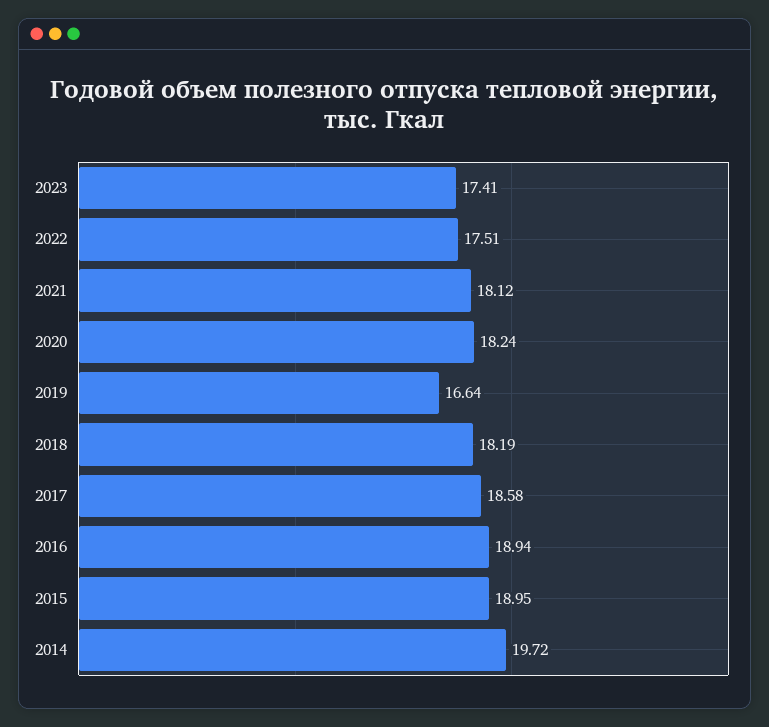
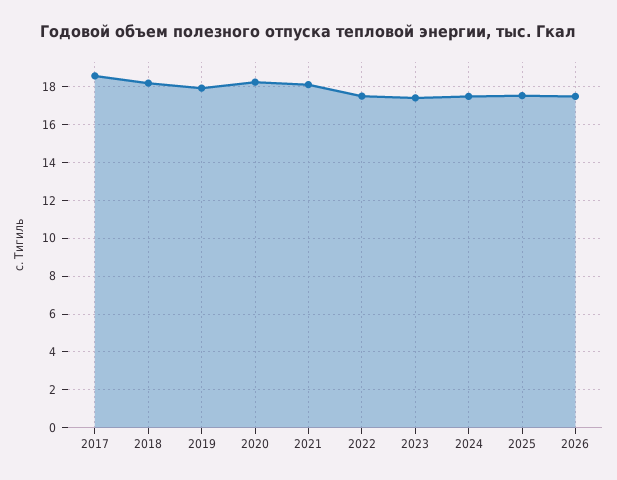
2019: 16.64 -> 18
2016: 18.94 -> none
2015: 18.95 -> none
2014: 19.72 -> none
2024: none -> 17.5
2025: none -> 17.5
2026: none -> 17.5

